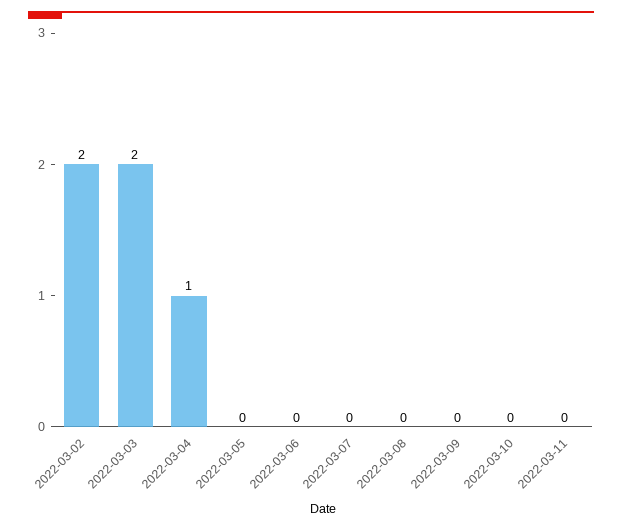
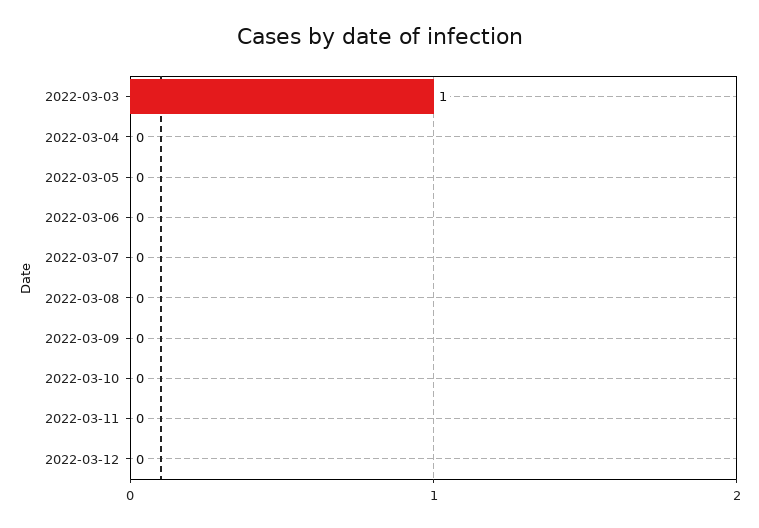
2022-03-02: 2 -> none
2022-03-03: 2 -> 1
2022-03-04: 1 -> 0
2022-03-12: none -> 0

